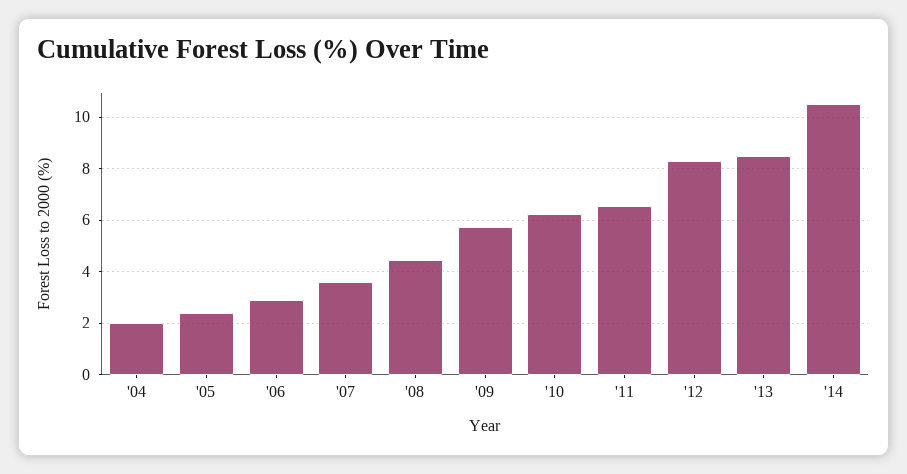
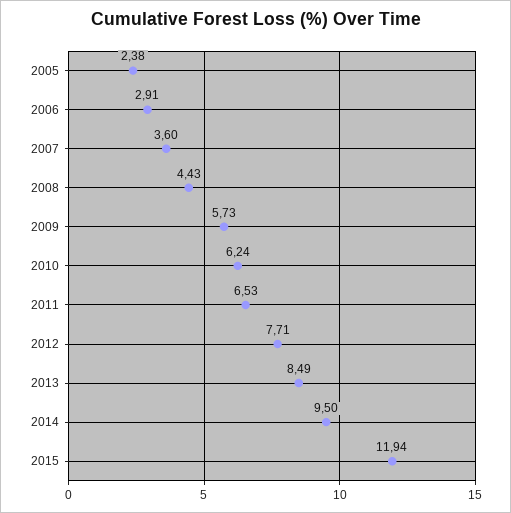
'04: 2 -> none
'12: 8.25 -> 7.71
'14: 10.5 -> 9.5
2015: none -> 11.94

